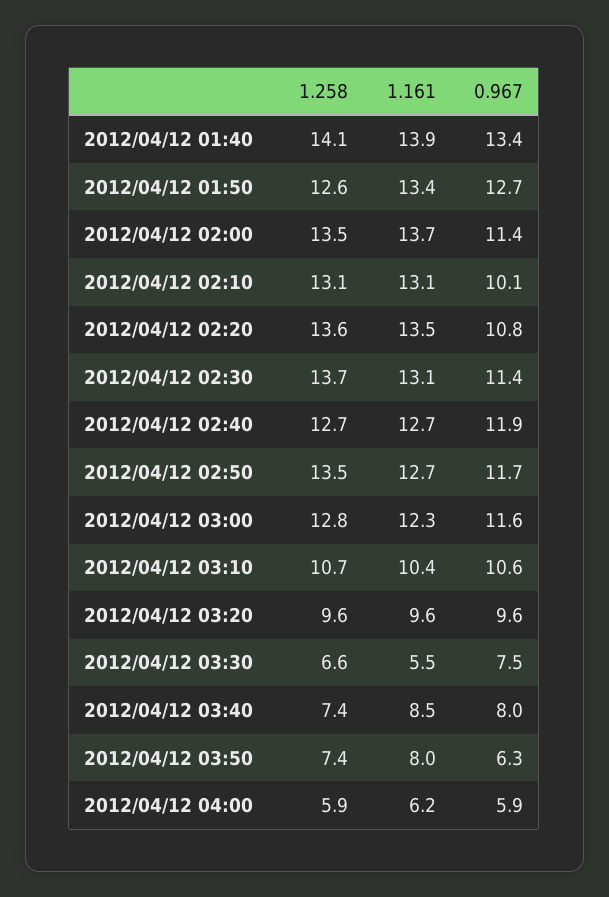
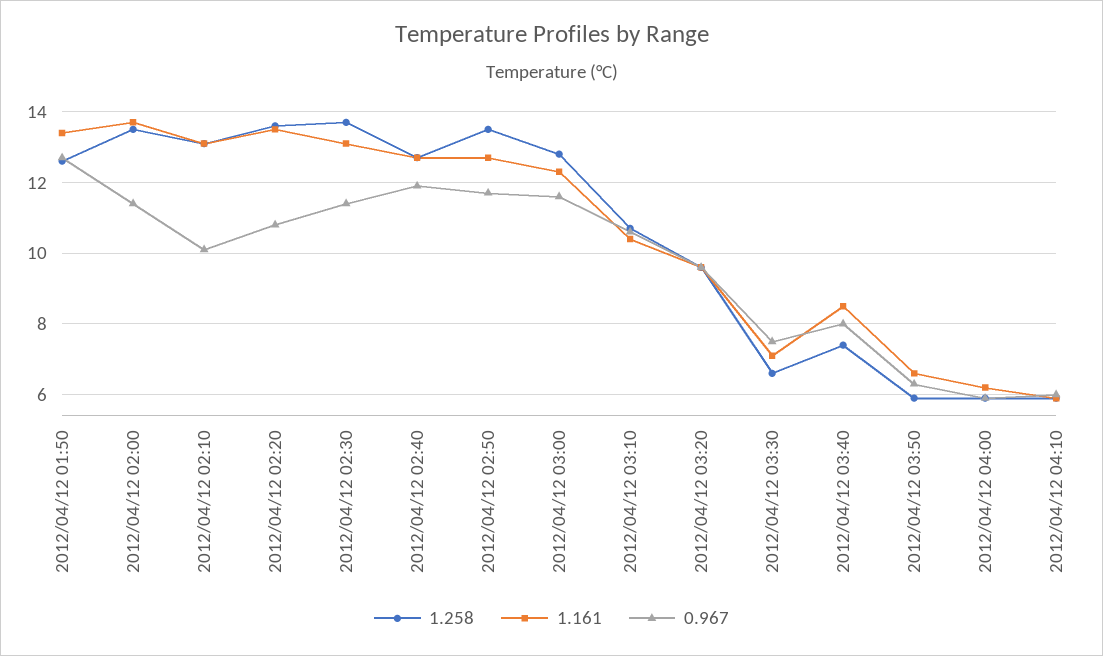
1.258, 2012/04/12 01:40: 14.1 -> none
1.161, 2012/04/12 01:40: 13.9 -> none
0.967, 2012/04/12 01:40: 13.4 -> none
1.161, 2012/04/12 03:30: 5.5 -> 7
1.258, 2012/04/12 03:50: 7.4 -> 6
1.161, 2012/04/12 03:50: 8 -> 6.5
1.258, 2012/04/12 04:10: none -> 6
1.161, 2012/04/12 04:10: none -> 6
0.967, 2012/04/12 04:10: none -> 6

